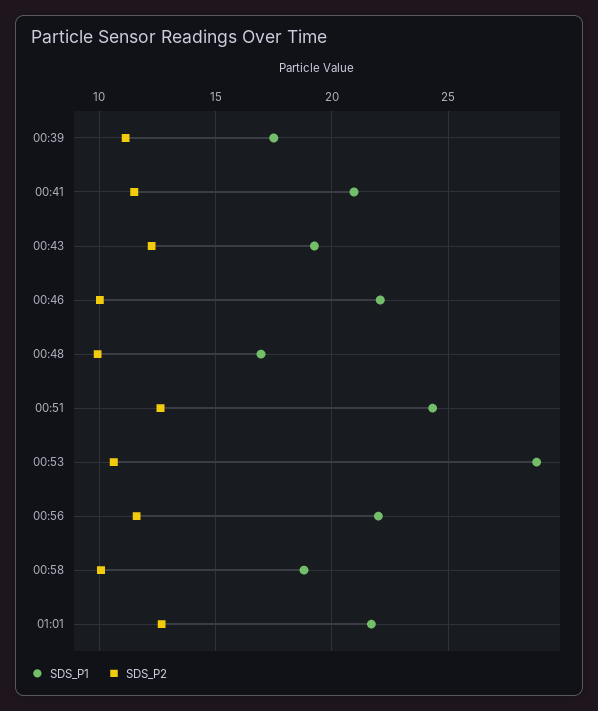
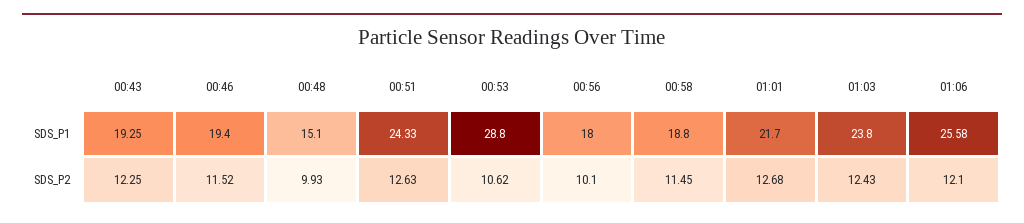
SDS_P1, 00:39: 17.5 -> none
SDS_P2, 00:39: 11 -> none
SDS_P1, 00:41: 21 -> none
SDS_P2, 00:41: 11.5 -> none
SDS_P1, 00:46: 22 -> 19.4
SDS_P2, 00:46: 10 -> 11.52
SDS_P1, 00:48: 17 -> 15.1
SDS_P1, 00:56: 22 -> 18
SDS_P2, 00:56: 11.5 -> 10.1
SDS_P2, 00:58: 10 -> 11.45
SDS_P1, 01:03: none -> 23.8
SDS_P1, 01:06: none -> 25.58
SDS_P2, 01:03: none -> 12.43
SDS_P2, 01:06: none -> 12.1

